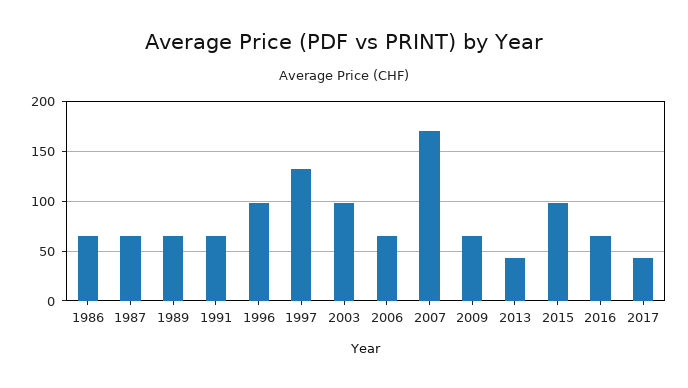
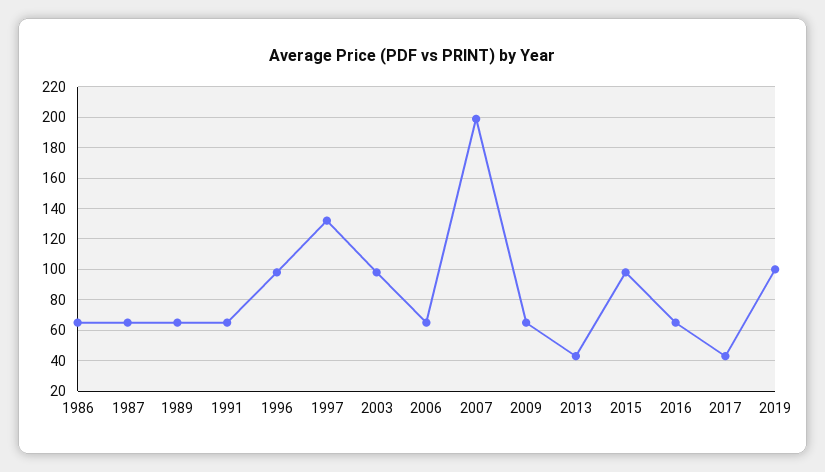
2007: 170 -> 200
2019: none -> 100

